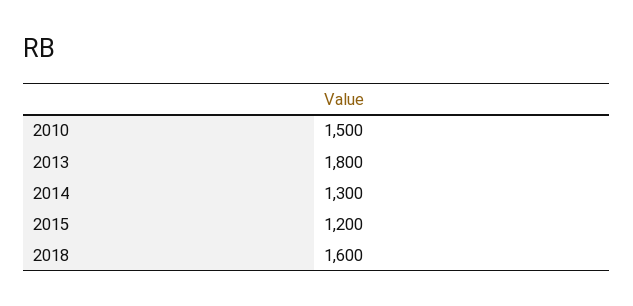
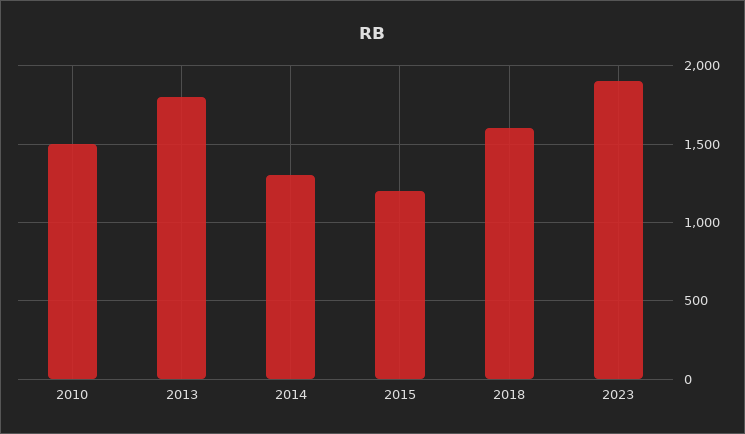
2023: none -> 1900

